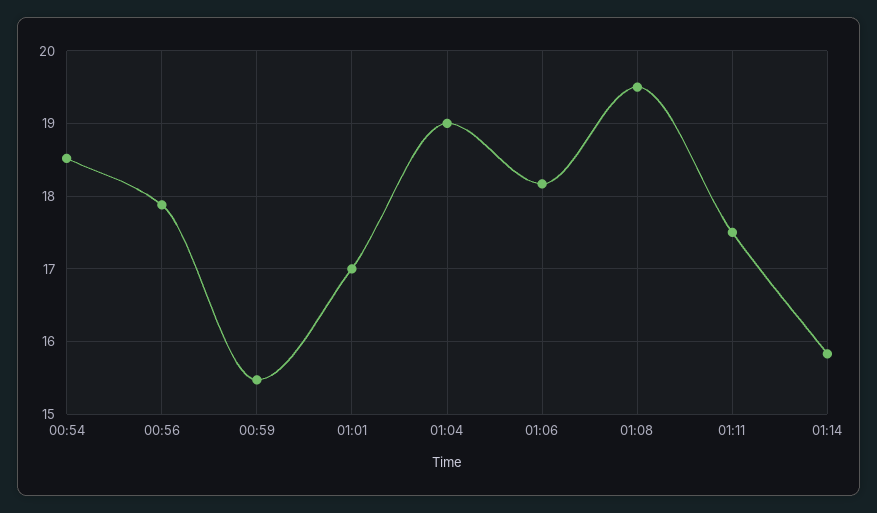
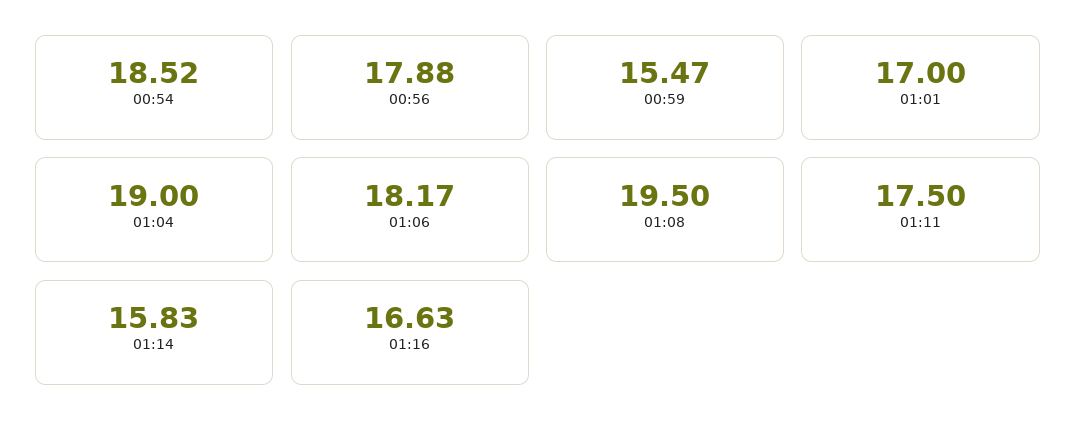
01:16: none -> 16.63

